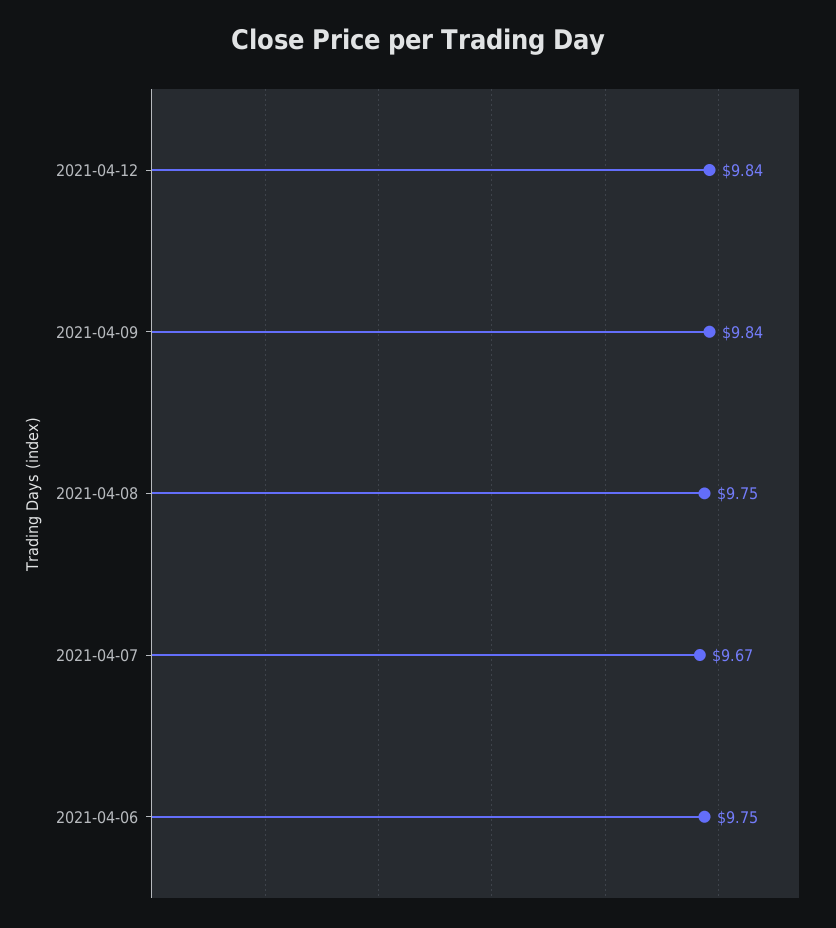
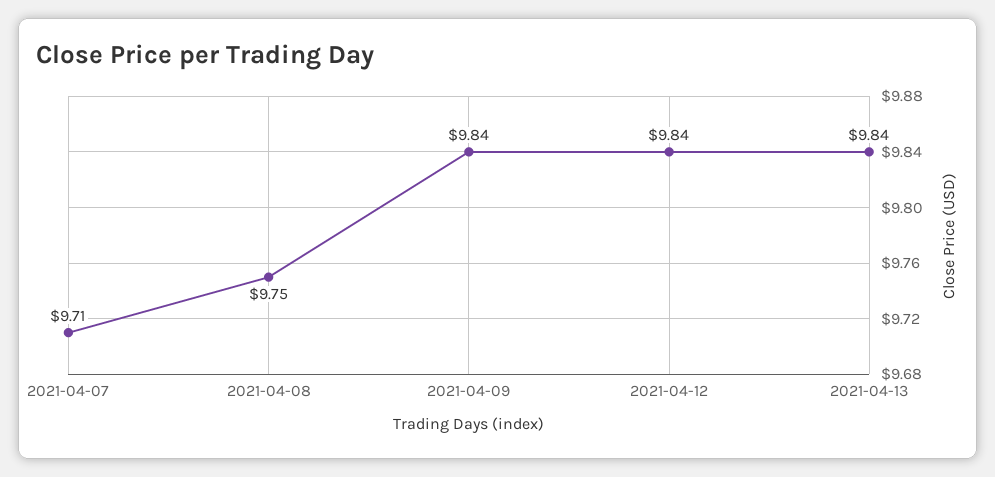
2021-04-07: 9.67 -> 9.71
2021-04-06: 9.75 -> none
2021-04-13: none -> 9.84

